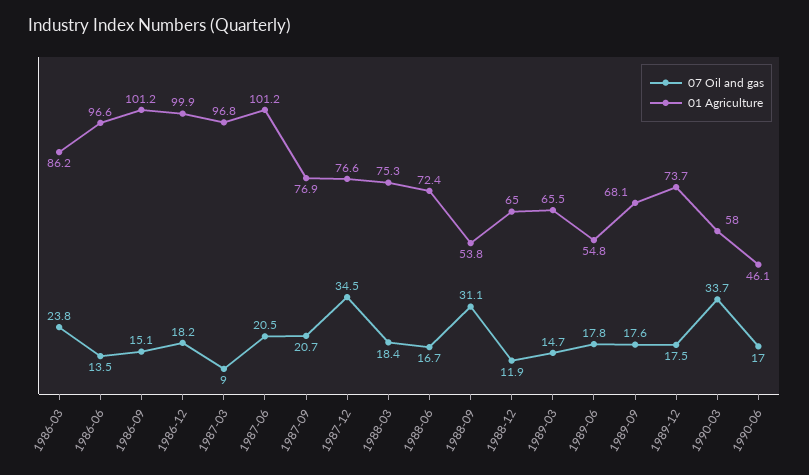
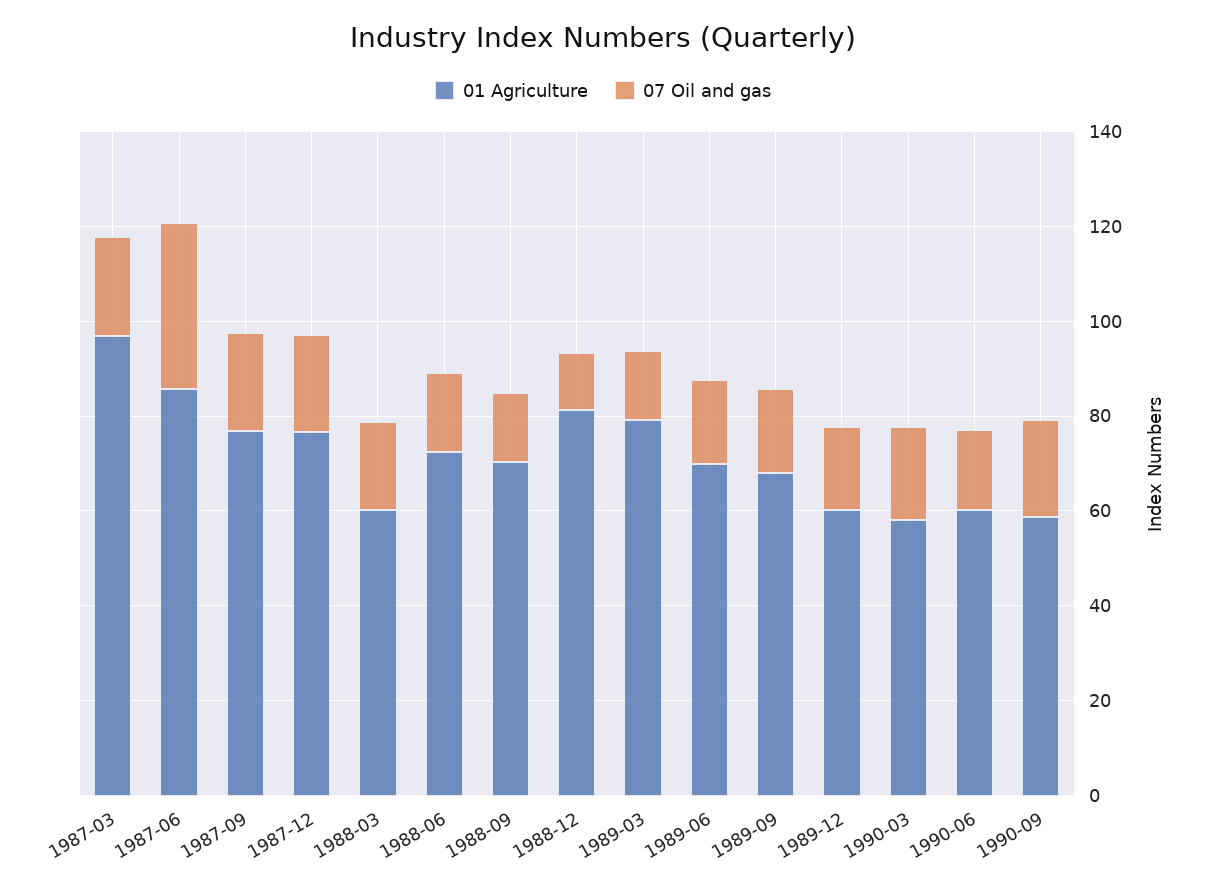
07 Oil and gas, 1986-03: 23.8 -> none
01 Agriculture, 1986-03: 86.2 -> none
07 Oil and gas, 1986-06: 13.5 -> none
01 Agriculture, 1986-06: 96.6 -> none
07 Oil and gas, 1986-09: 15.1 -> none
01 Agriculture, 1986-09: 101.2 -> none
07 Oil and gas, 1986-12: 18.2 -> none
01 Agriculture, 1986-12: 99.9 -> none
07 Oil and gas, 1987-03: 9 -> 20
07 Oil and gas, 1987-06: 20.5 -> 35
01 Agriculture, 1987-06: 101.2 -> 85
07 Oil and gas, 1987-12: 34.5 -> 20
01 Agriculture, 1988-03: 75.3 -> 60
07 Oil and gas, 1988-09: 31.1 -> 15
01 Agriculture, 1988-09: 53.8 -> 70
01 Agriculture, 1988-12: 65 -> 80
01 Agriculture, 1989-03: 65.5 -> 80
01 Agriculture, 1989-06: 54.8 -> 70
01 Agriculture, 1989-12: 73.7 -> 60
07 Oil and gas, 1990-03: 33.7 -> 20
01 Agriculture, 1990-06: 46.1 -> 60
01 Agriculture, 1990-09: none -> 60
07 Oil and gas, 1990-09: none -> 20

